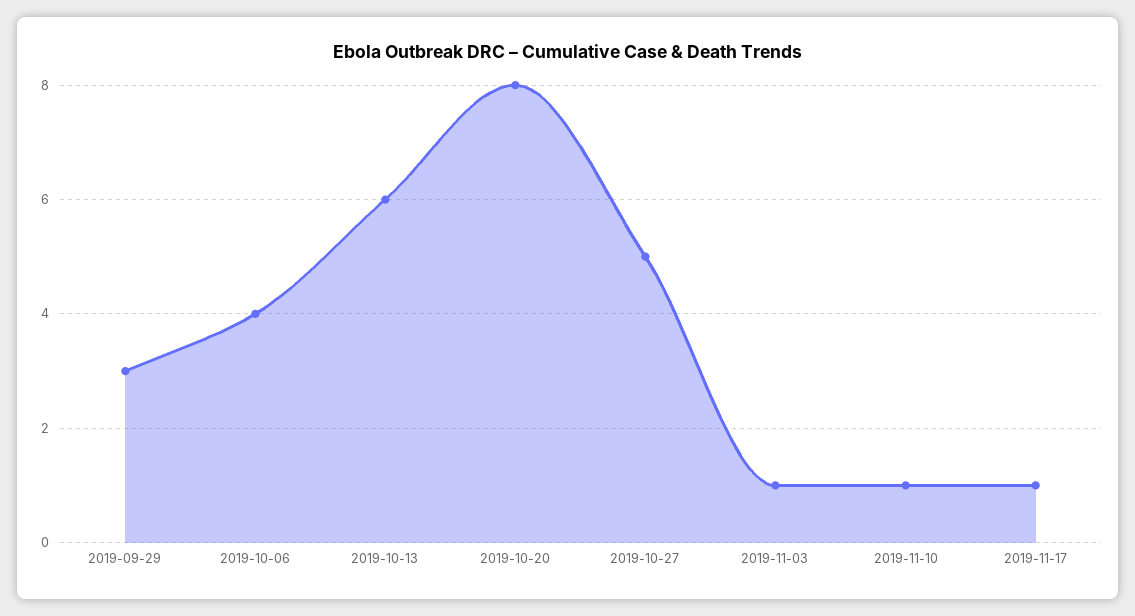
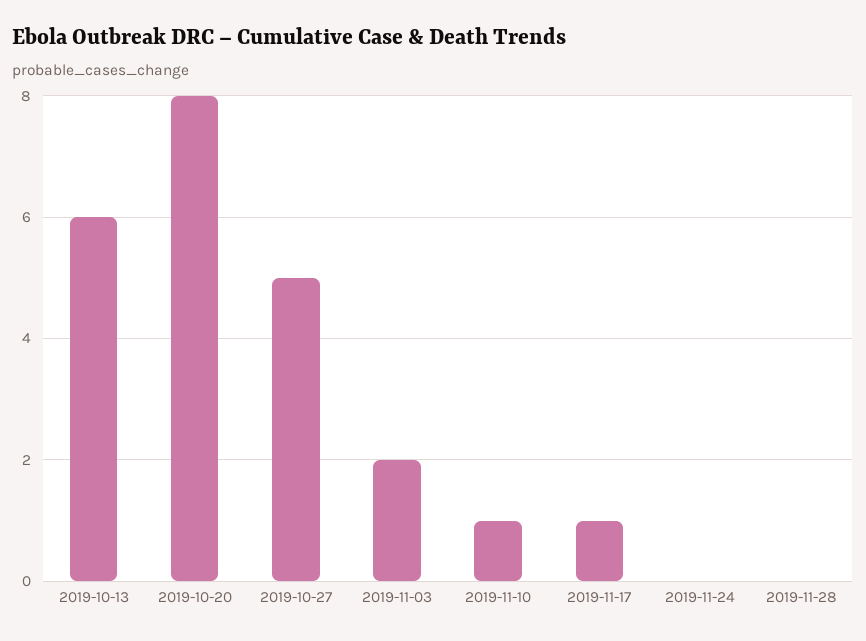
2019-09-29: 3 -> none
2019-10-06: 4 -> none
2019-11-03: 1 -> 2
2019-11-24: none -> 0
2019-11-28: none -> 0

